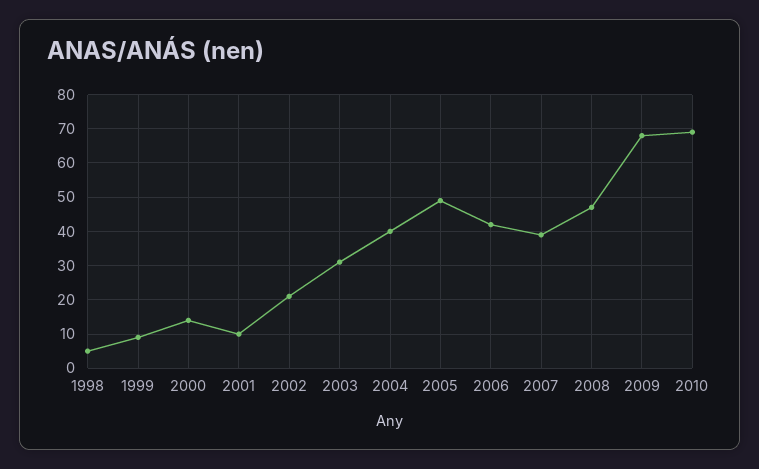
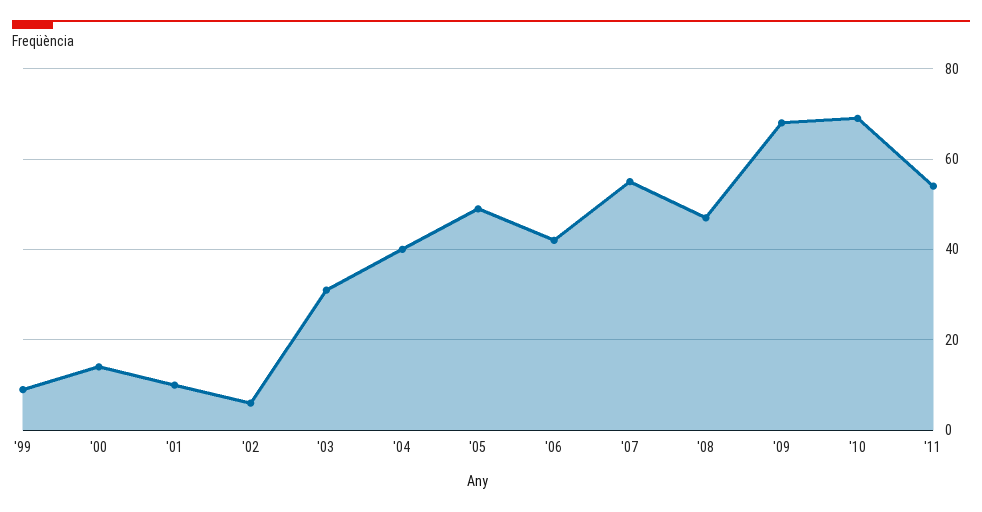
1998: 5 -> none
2002: 20 -> 5
2007: 40 -> 55
'11: none -> 55

